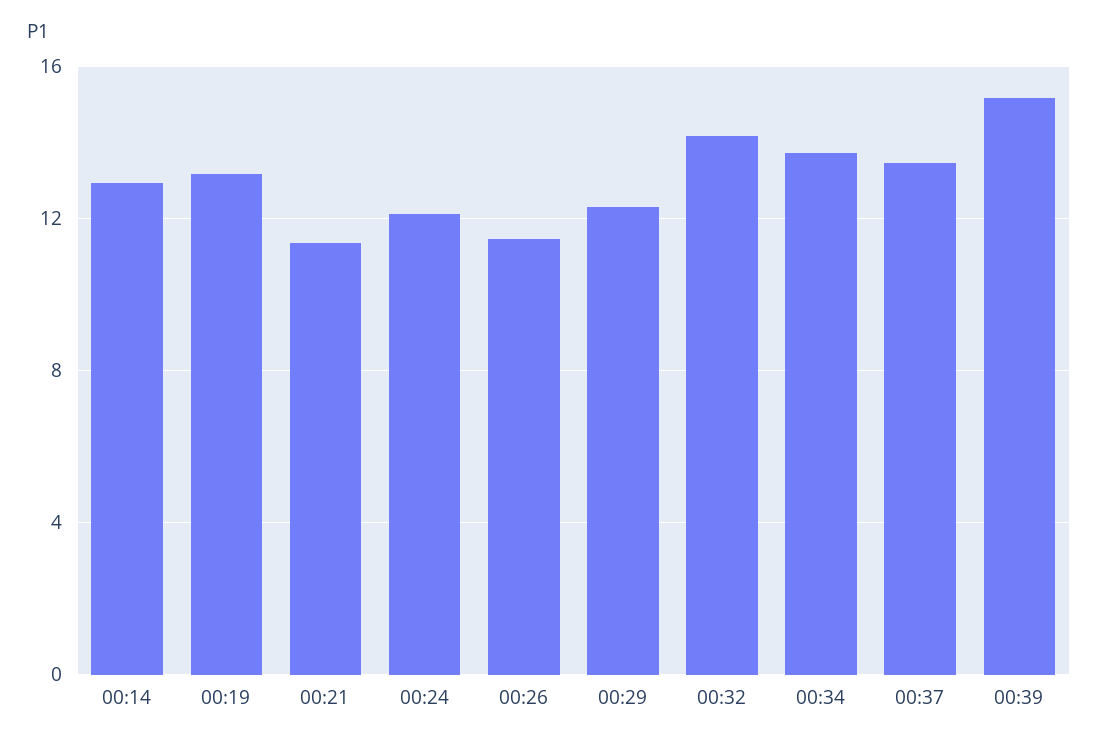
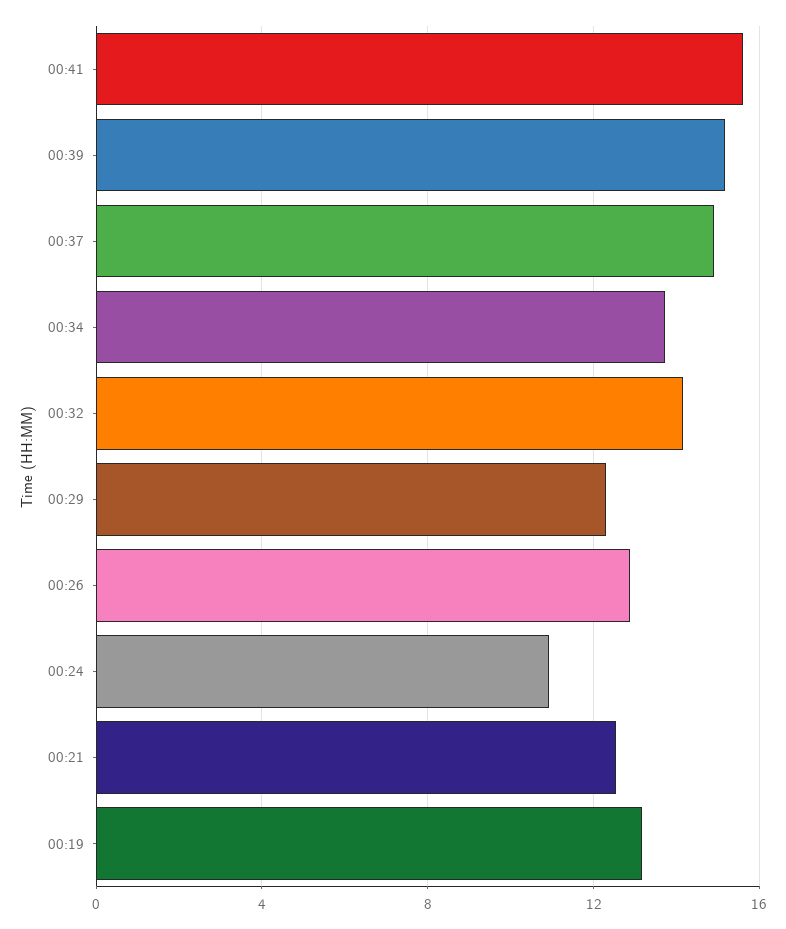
00:14: 13 -> none
00:21: 11.5 -> 12.5
00:24: 12 -> 11
00:26: 11.5 -> 13
00:37: 13.5 -> 15
00:41: none -> 15.5

